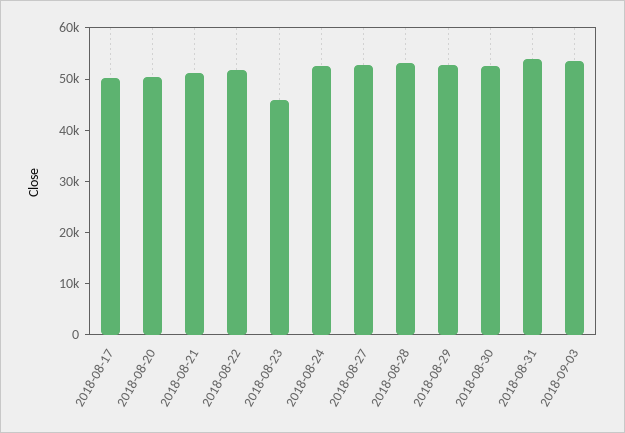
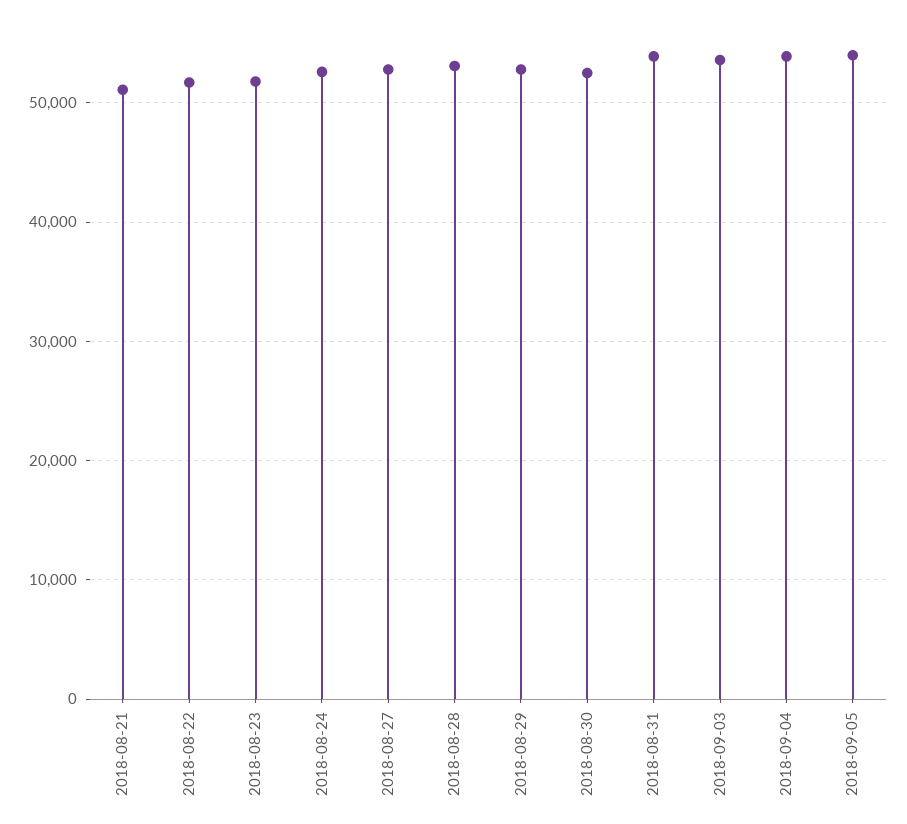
2018-08-17: 50000 -> none
2018-08-20: 50000 -> none
2018-08-23: 46000 -> 52000
2018-09-04: none -> 54000
2018-09-05: none -> 54000

